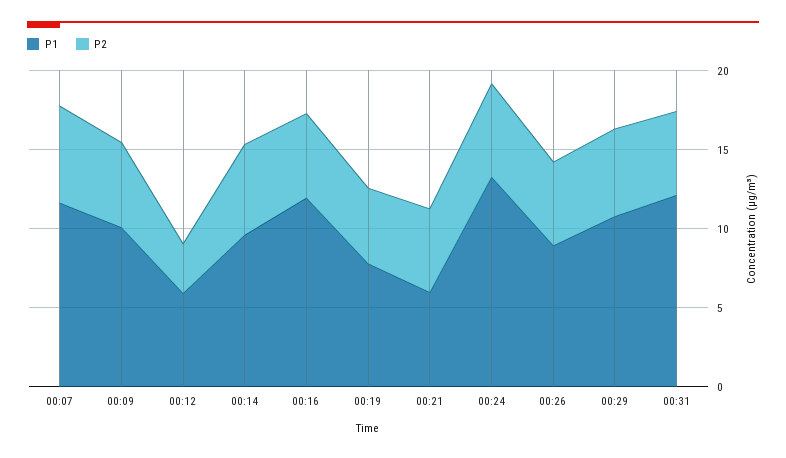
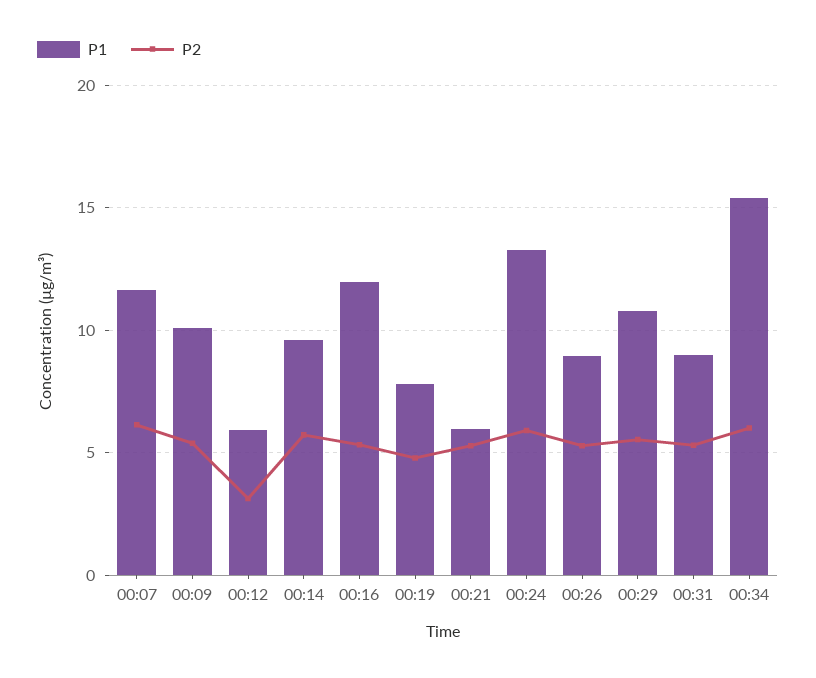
P1, 00:31: 12 -> 9
P1, 00:34: none -> 15.5
P2, 00:34: none -> 6

